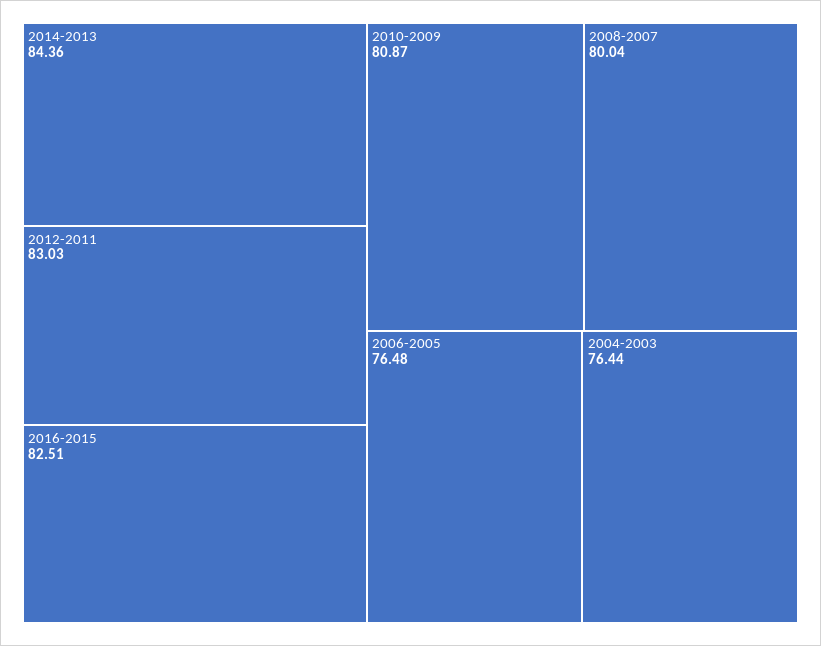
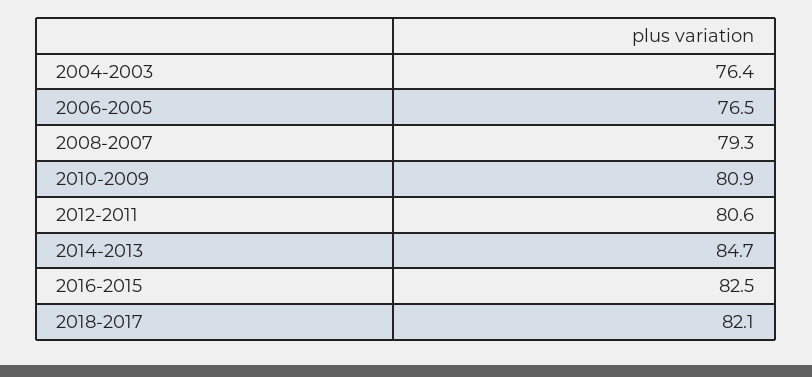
2014-2013: 84.36 -> 84.7
2012-2011: 83.03 -> 80.6
2008-2007: 80.04 -> 79.3
2018-2017: none -> 82.1

